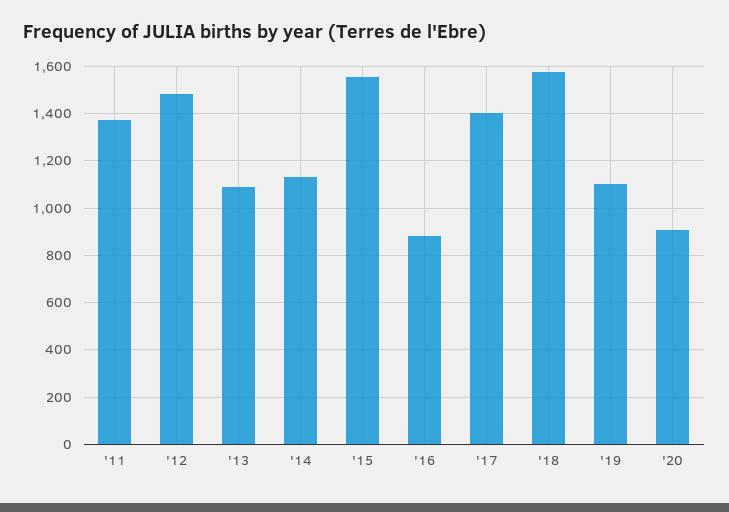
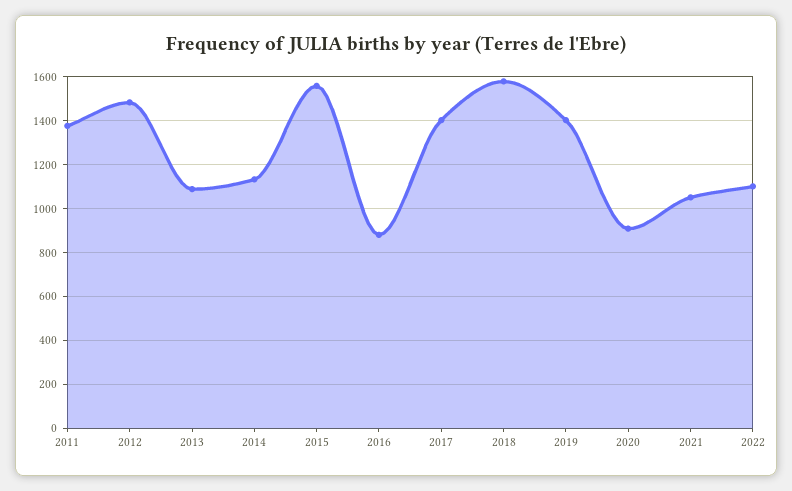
'19: 1100 -> 1400
2021: none -> 1050
2022: none -> 1100

